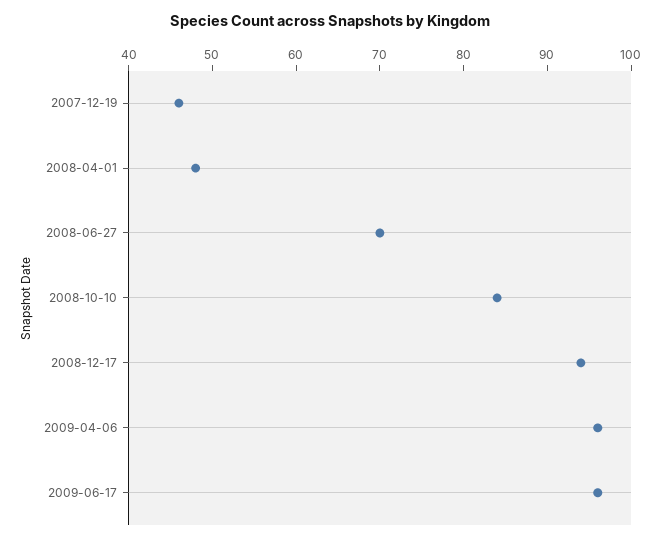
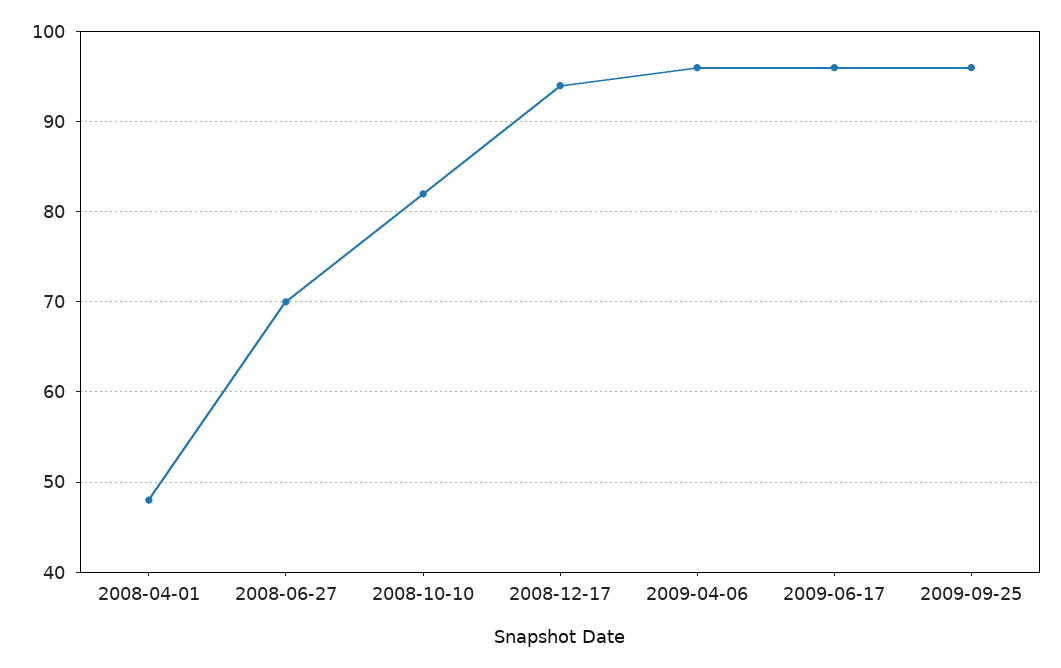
2007-12-19: 46 -> none
2008-10-10: 84 -> 82
2009-09-25: none -> 96

